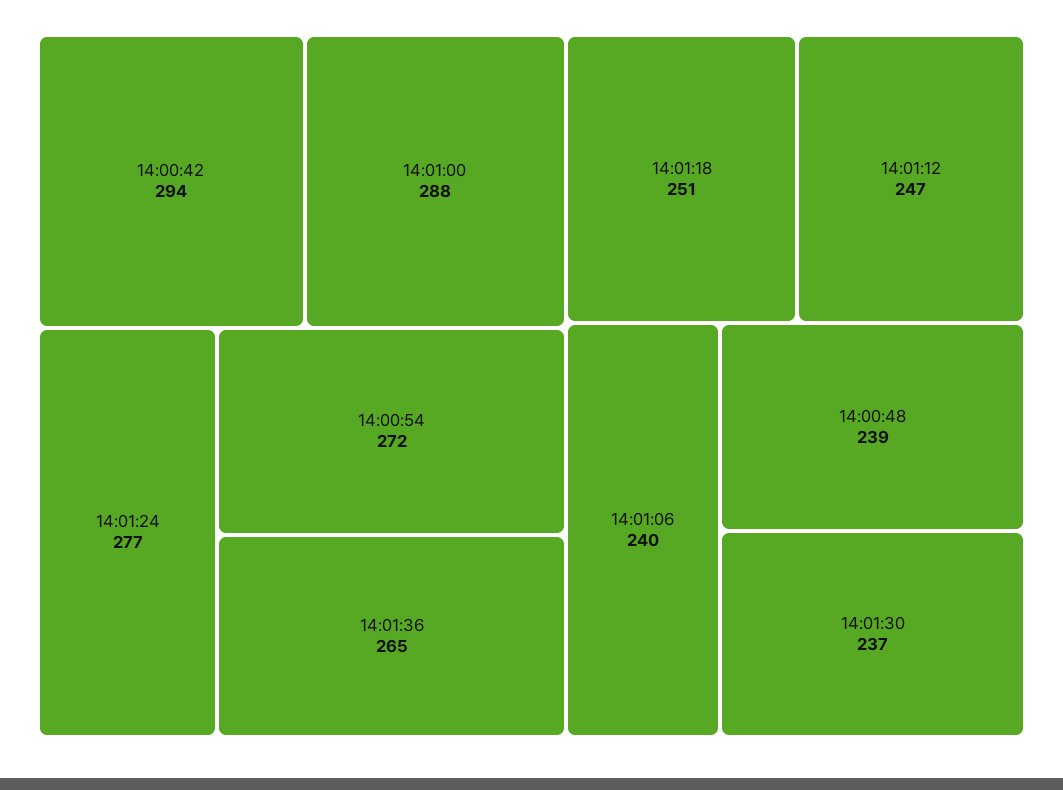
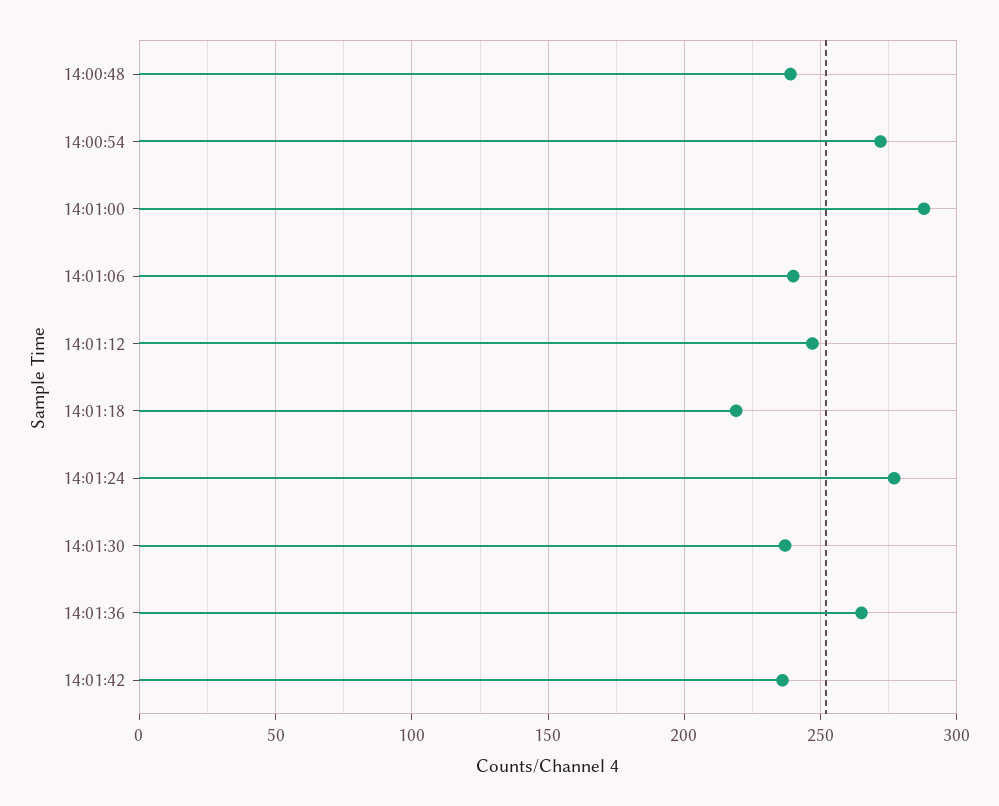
14:00:42: 294 -> none
14:01:18: 251 -> 220
14:01:42: none -> 235

